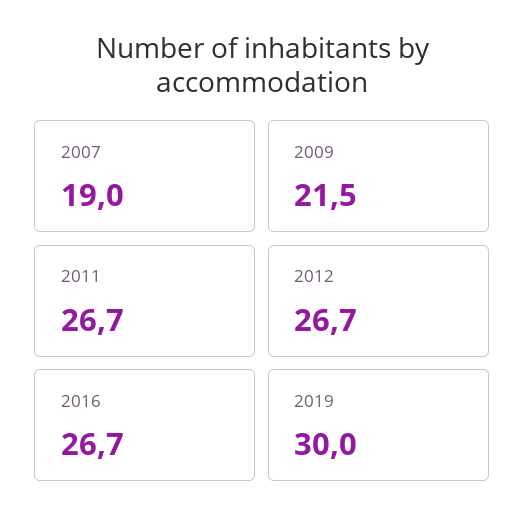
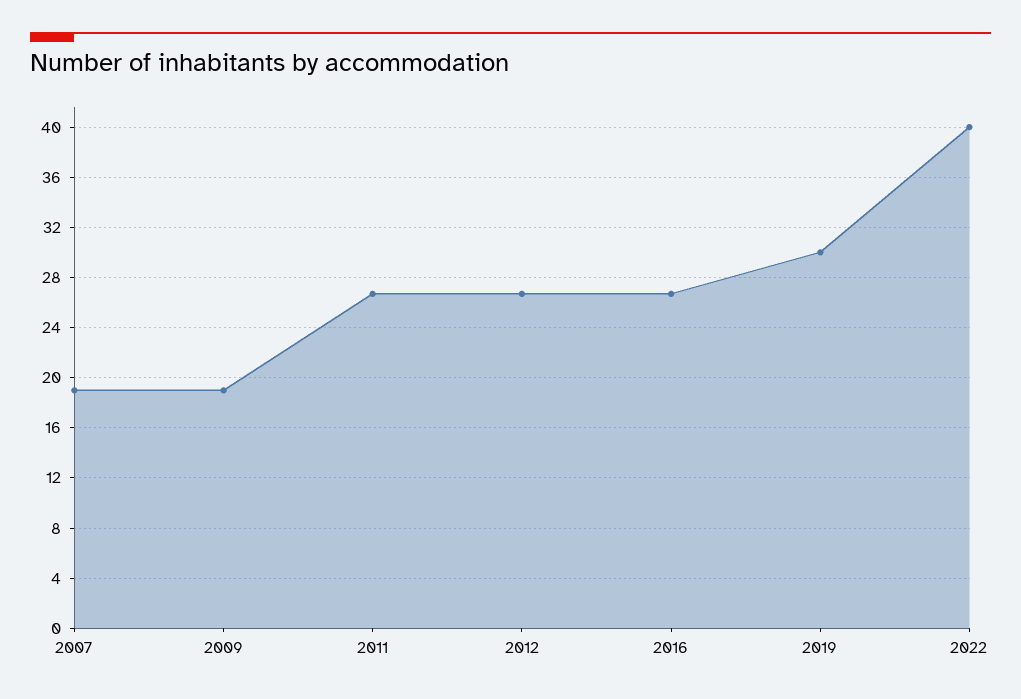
2009: 21.5 -> 19
2022: none -> 40

